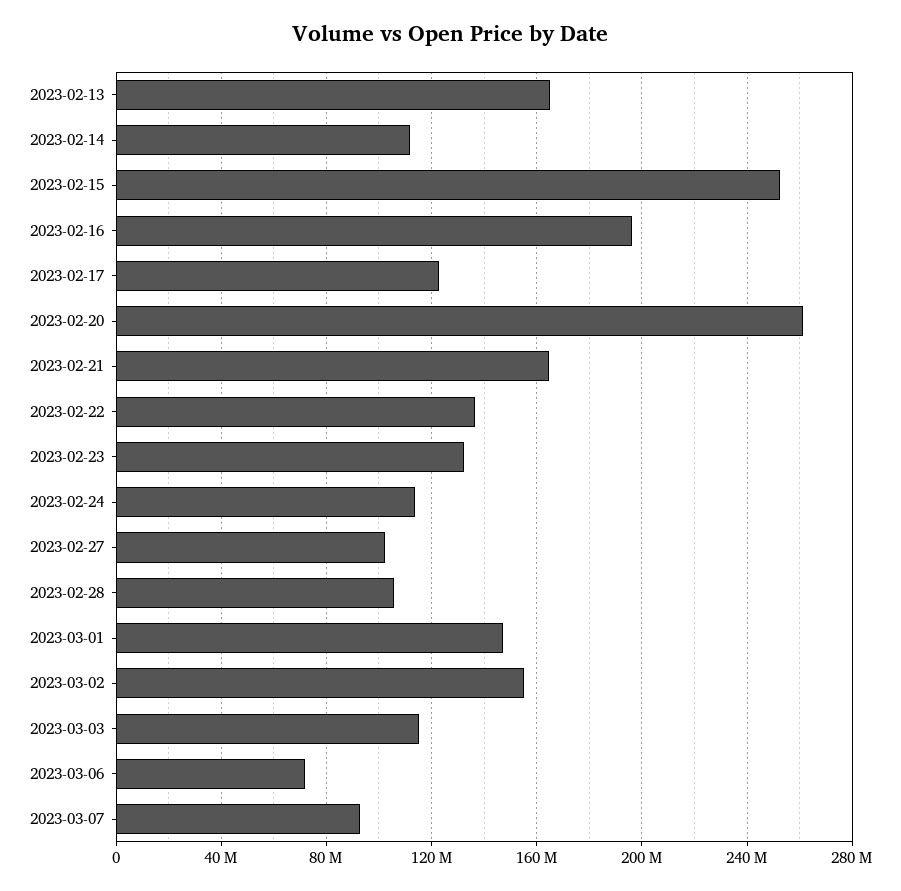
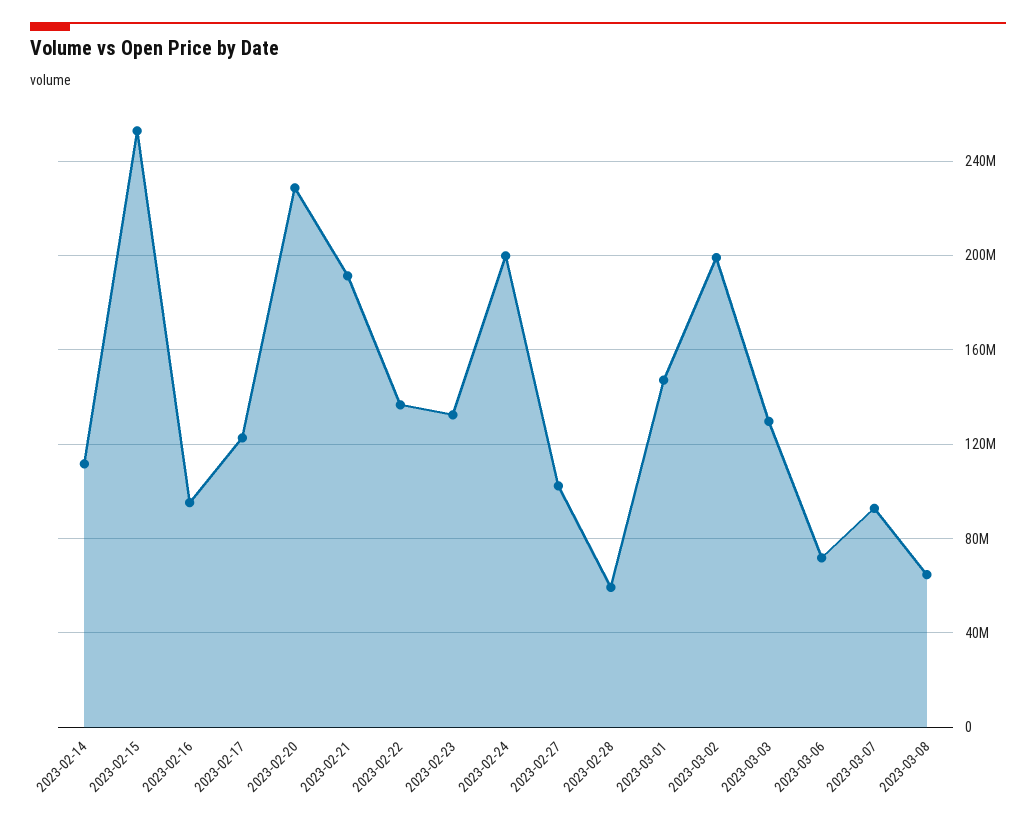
2023-02-13: 165000000 -> none
2023-02-16: 195000000 -> 95000000
2023-02-20: 260000000 -> 230000000
2023-02-21: 165000000 -> 190000000
2023-02-24: 115000000 -> 200000000
2023-02-28: 105000000 -> 60000000
2023-03-02: 155000000 -> 200000000
2023-03-03: 115000000 -> 130000000
2023-03-08: none -> 65000000

